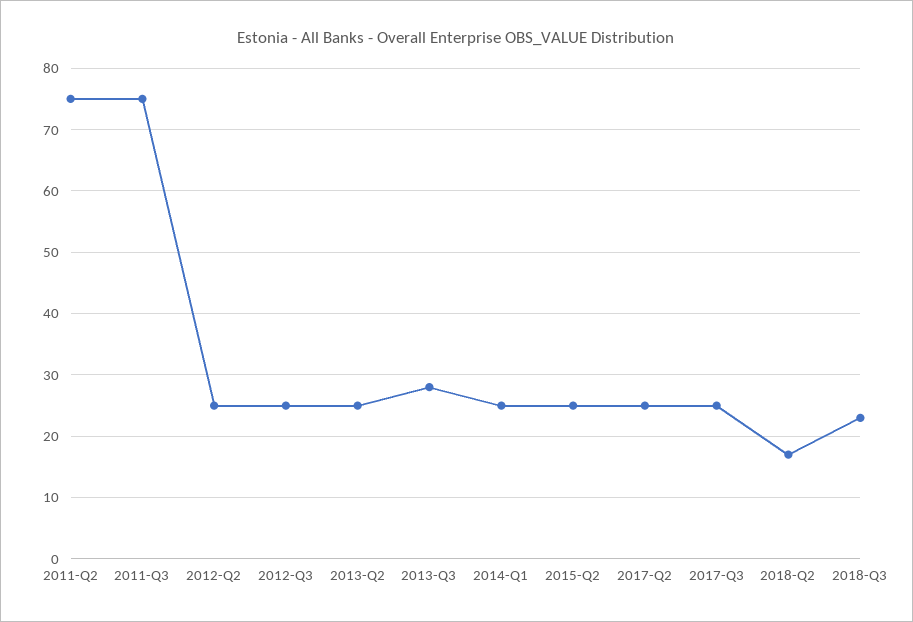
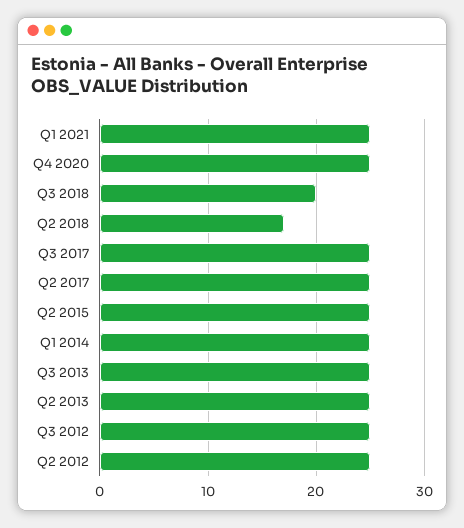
2011-Q2: 75 -> none
2011-Q3: 75 -> none
2013-Q3: 28 -> 25
2018-Q3: 23 -> 20
Q1 2021: none -> 25
Q4 2020: none -> 25

